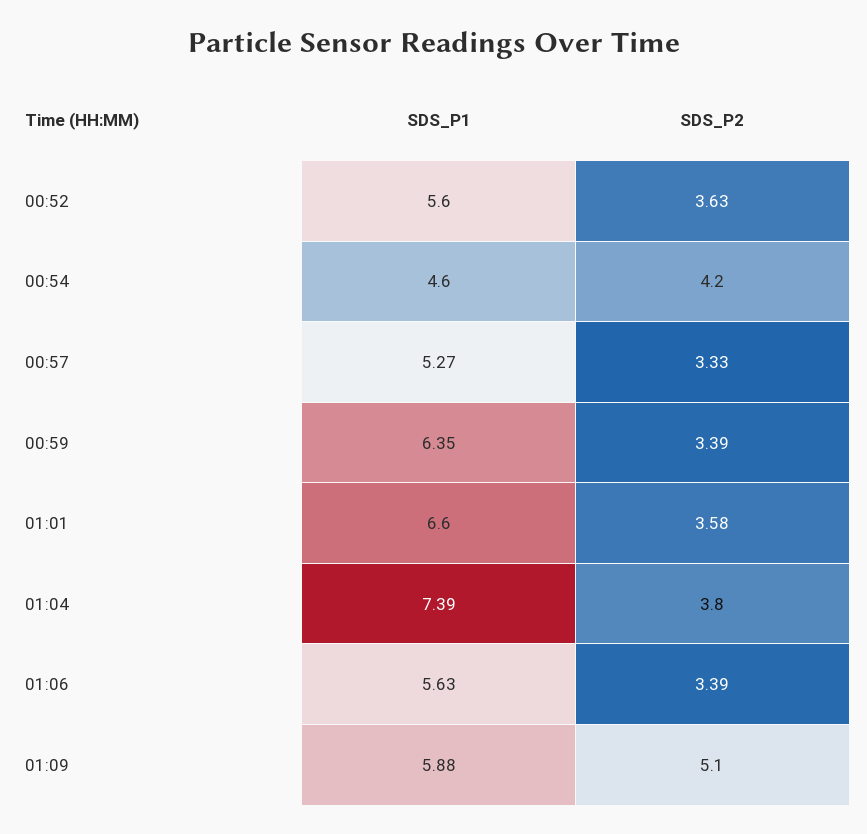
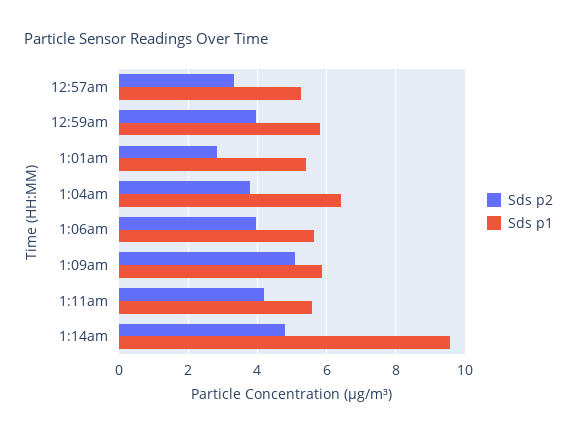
SDS_P1, 00:52: 5.6 -> none
SDS_P2, 00:52: 3.63 -> none
SDS_P1, 00:54: 4.6 -> none
SDS_P2, 00:54: 4.2 -> none
SDS_P1, 00:59: 6.35 -> 5.8
SDS_P2, 00:59: 3.39 -> 4
SDS_P1, 01:01: 6.6 -> 5.4
SDS_P2, 01:01: 3.58 -> 2.8
SDS_P1, 01:04: 7.39 -> 6.4
SDS_P2, 01:06: 3.39 -> 4
SDS_P2, 1:11am: none -> 4.2
SDS_P1, 1:11am: none -> 5.6
SDS_P2, 1:14am: none -> 4.8
SDS_P1, 1:14am: none -> 9.6

